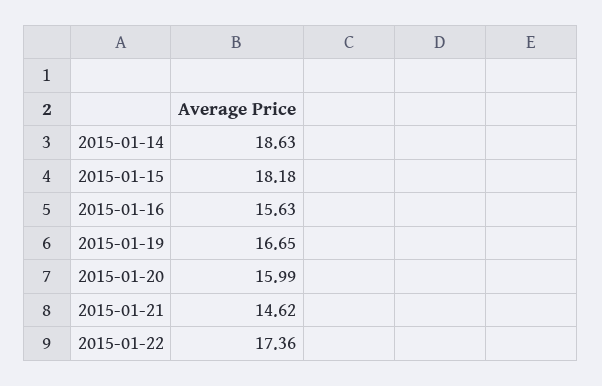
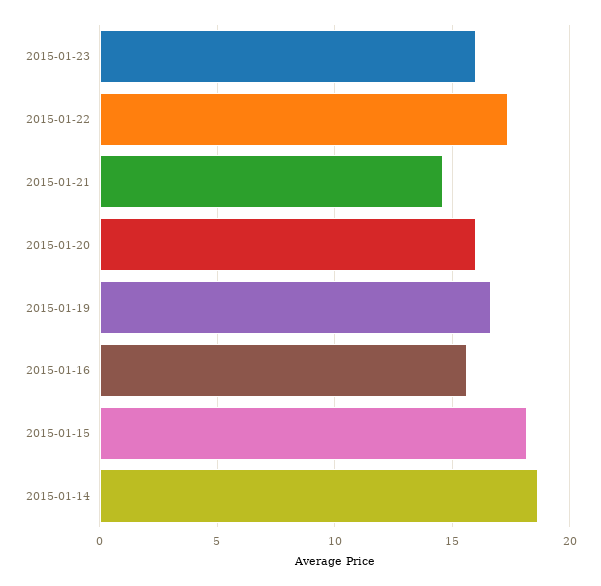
2015-01-23: none -> 16

